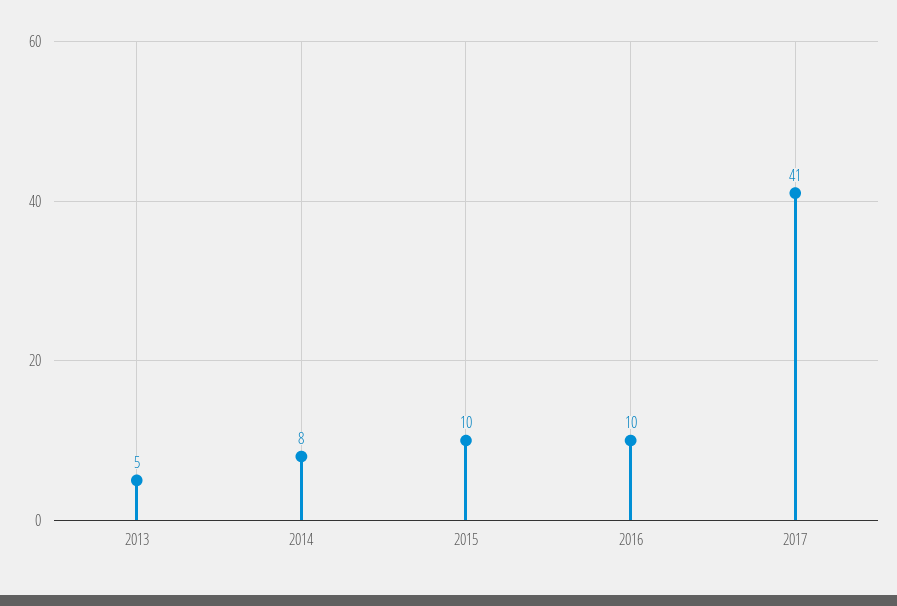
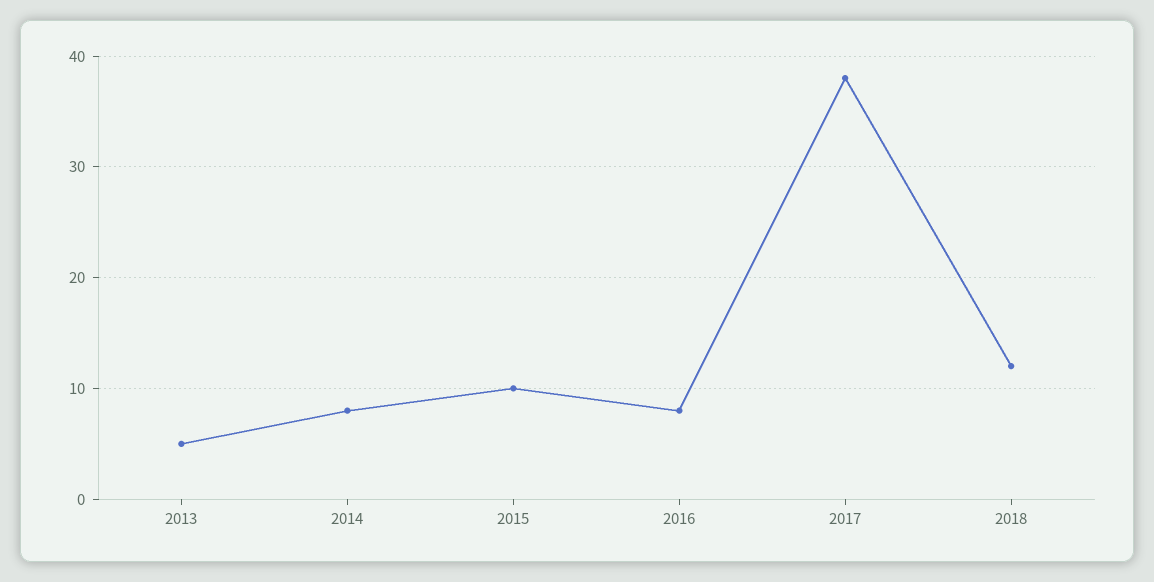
2016: 10 -> 8
2017: 41 -> 38
2018: none -> 12

